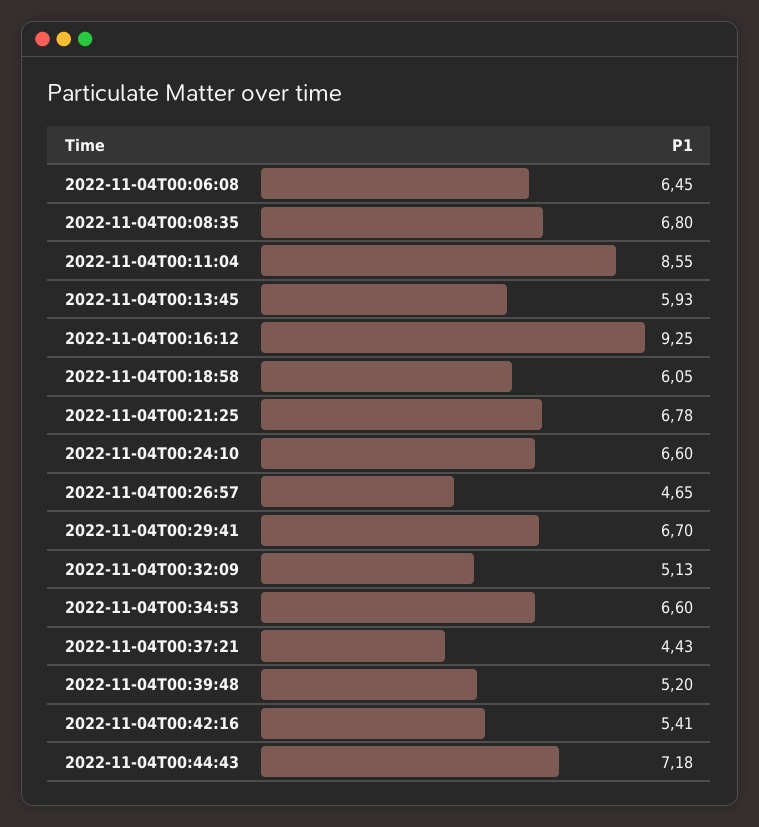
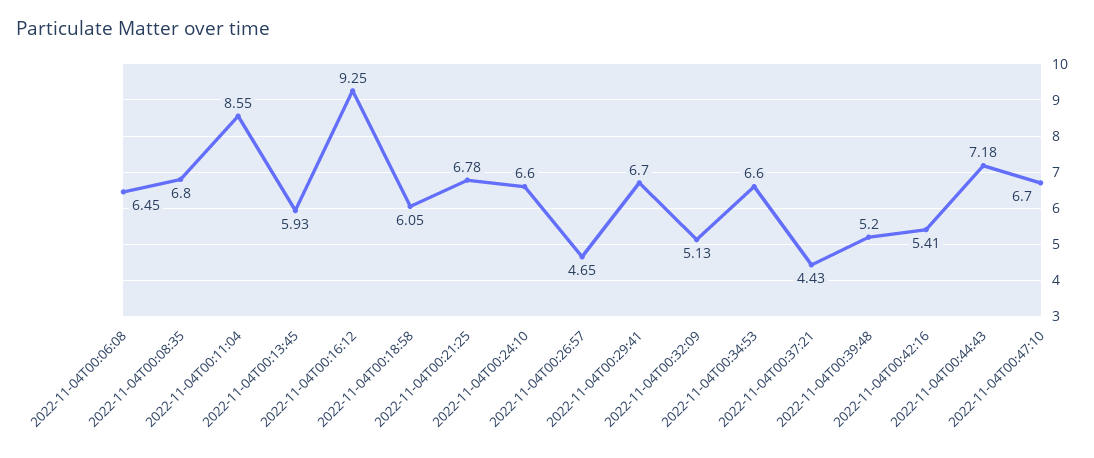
2022-11-04T00:47:10: none -> 6.7

